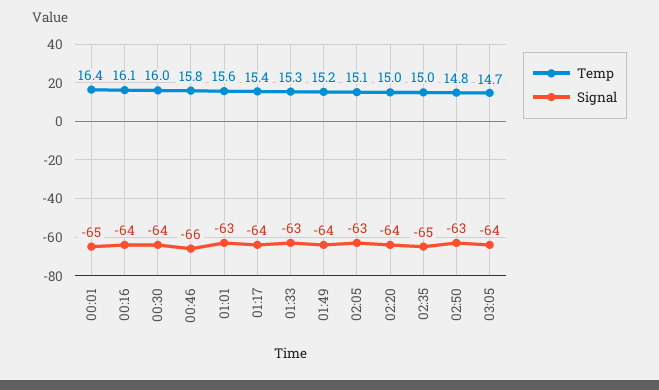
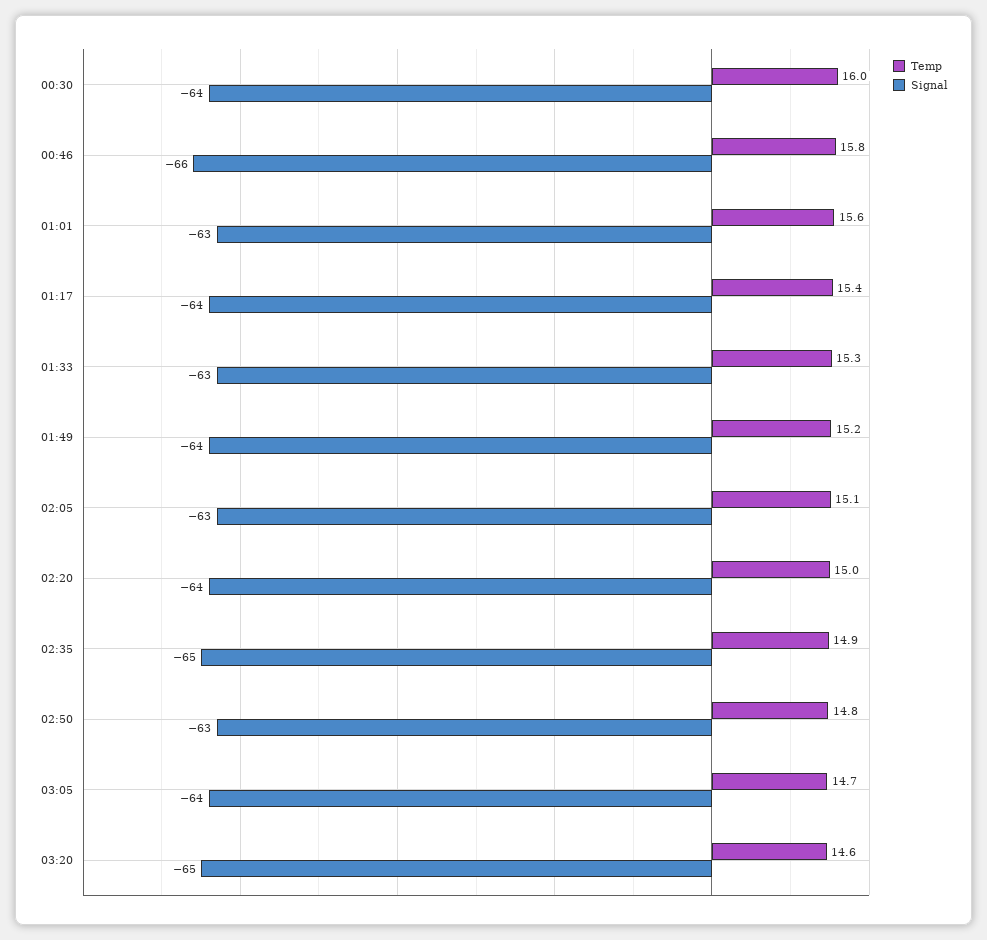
Temp, 00:01: 16.4 -> none
Signal, 00:01: -65 -> none
Temp, 00:16: 16.1 -> none
Signal, 00:16: -64 -> none
Temp, 02:35: 15 -> 14.9
Temp, 03:20: none -> 14.6
Signal, 03:20: none -> -65

